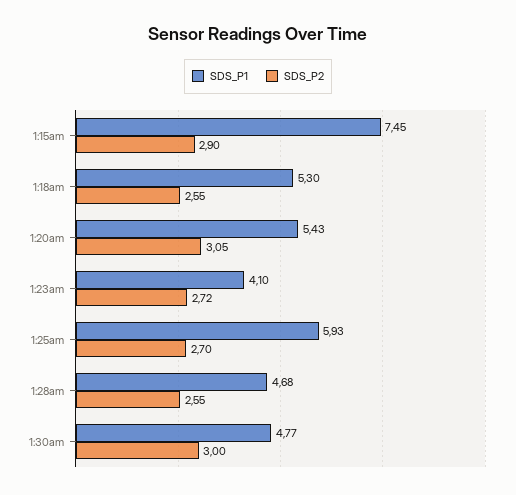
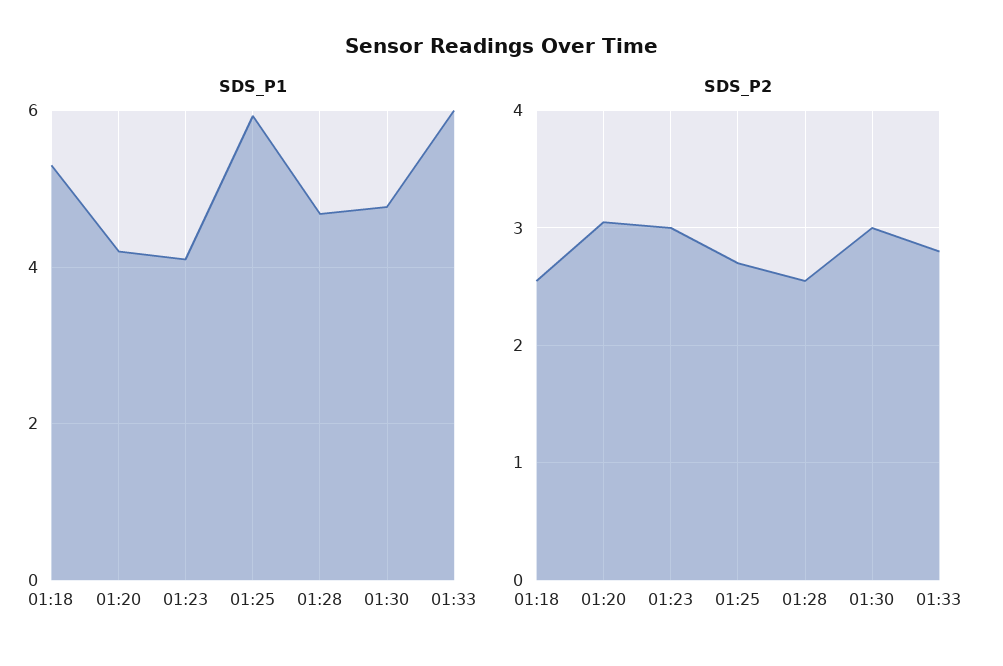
SDS_P1, 1:15am: 7.45 -> none
SDS_P2, 1:15am: 2.9 -> none
SDS_P1, 1:20am: 5.43 -> 4.2
SDS_P2, 1:23am: 2.72 -> 3
SDS_P1, 01:33: none -> 6
SDS_P2, 01:33: none -> 2.8

